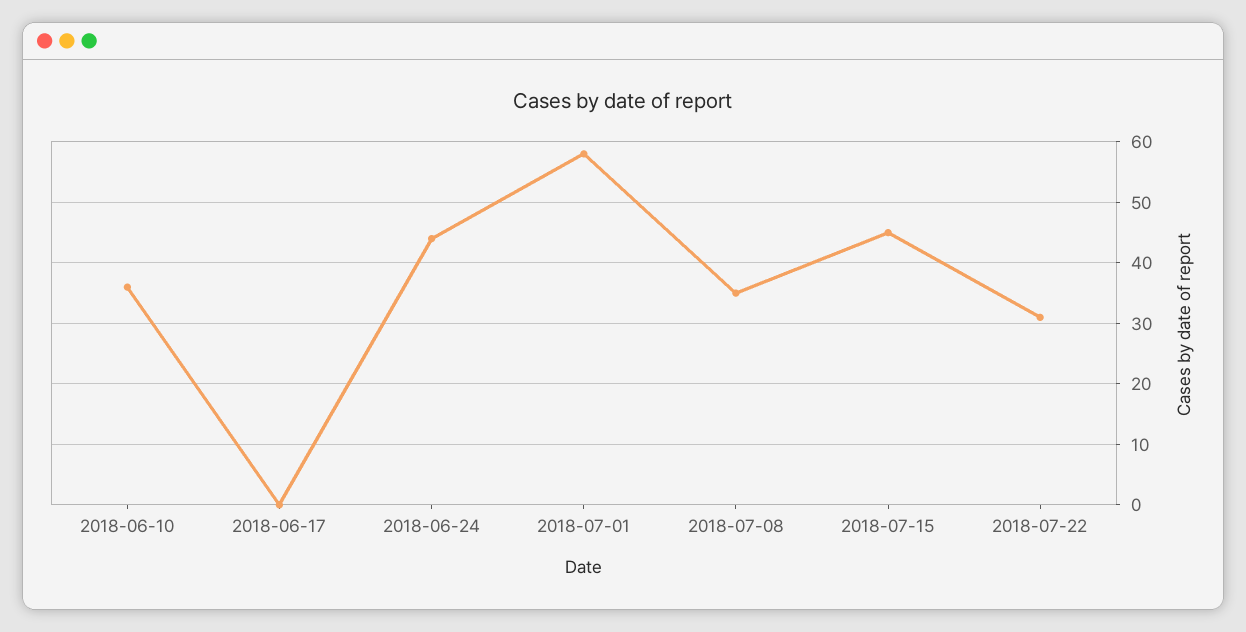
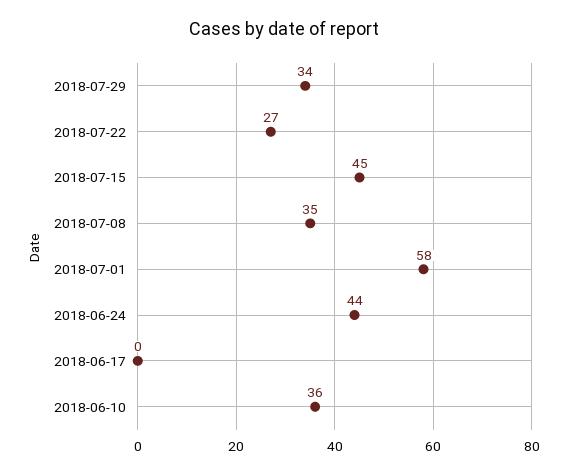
2018-07-22: 31 -> 27
2018-07-29: none -> 34

